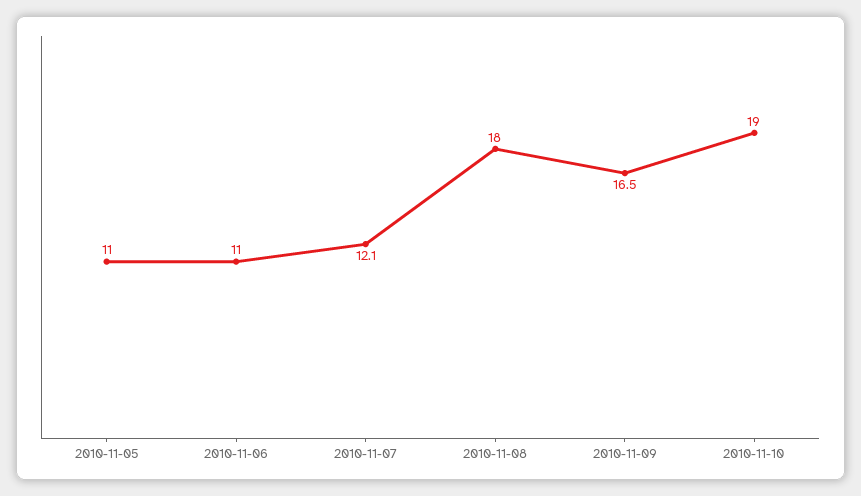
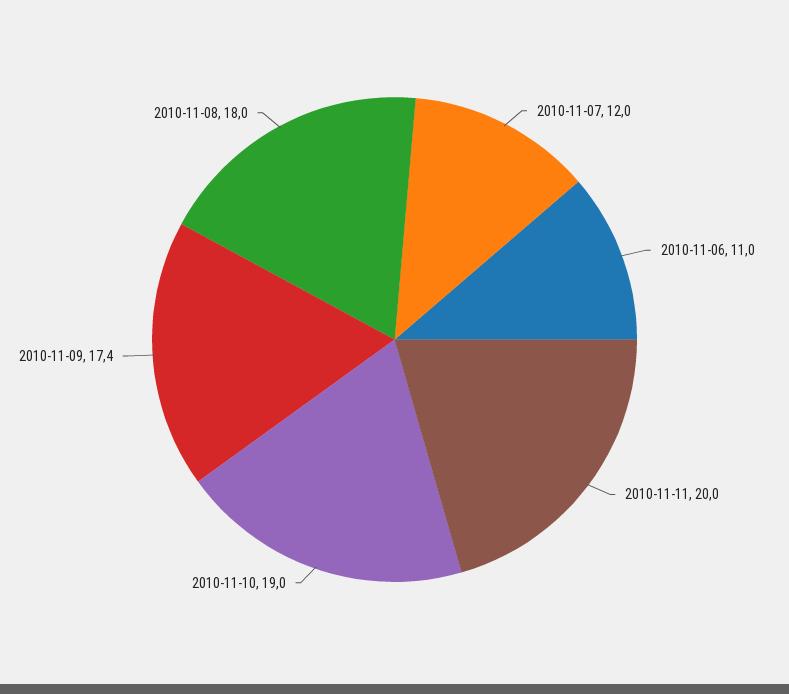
2010-11-05: 11 -> none
2010-11-07: 12.1 -> 12
2010-11-09: 16.5 -> 17.4
2010-11-11: none -> 20

